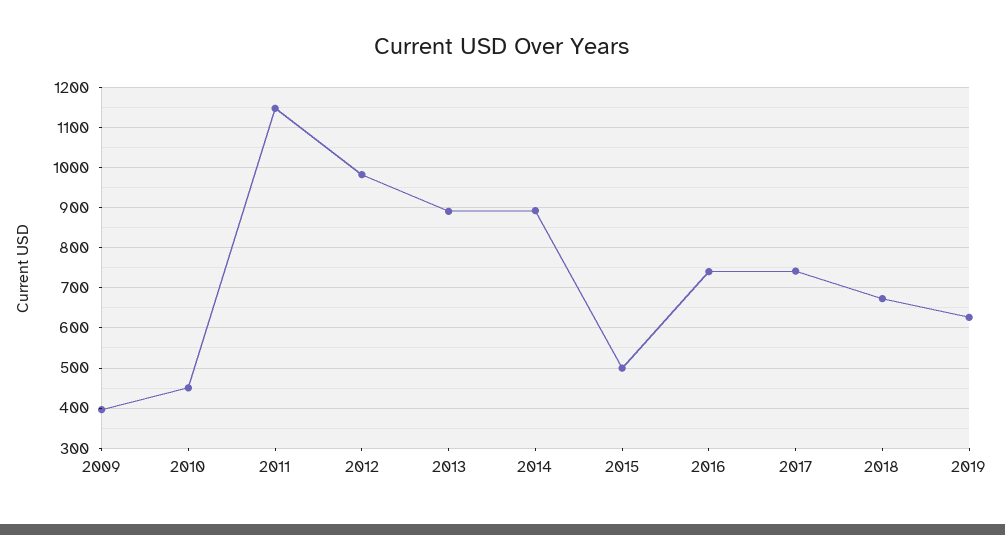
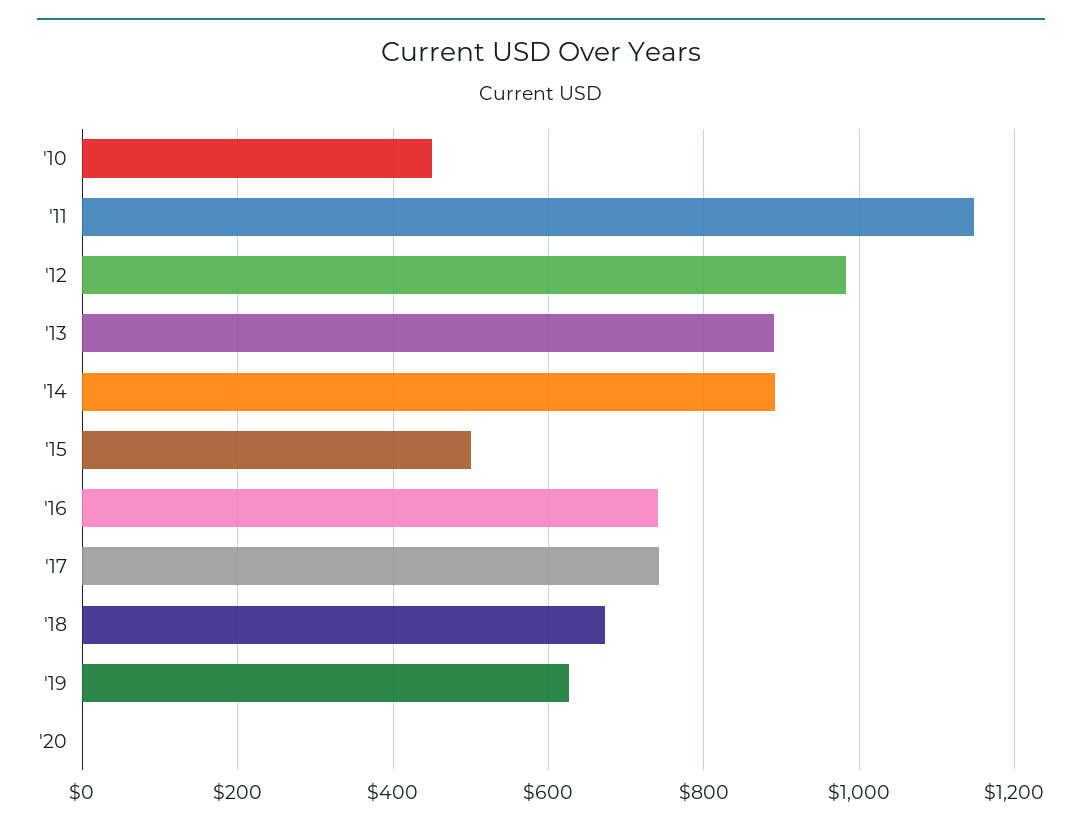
2009: 400 -> none
'20: none -> 0

